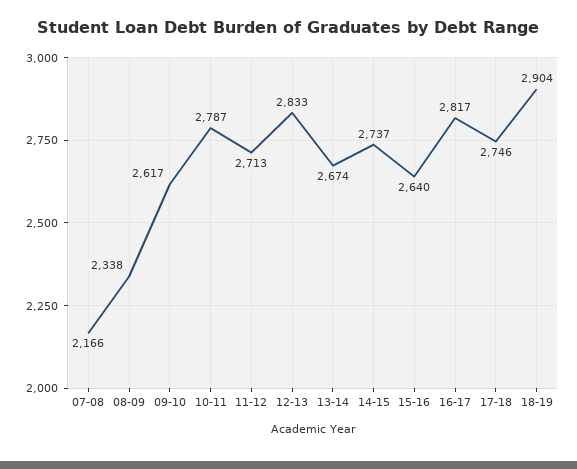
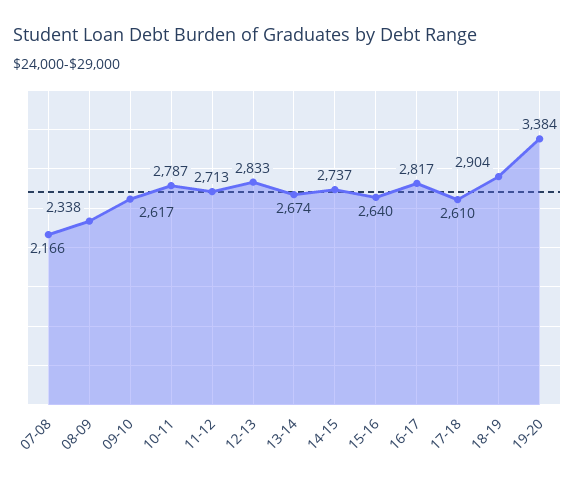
17-18: 2746 -> 2610
19-20: none -> 3384

